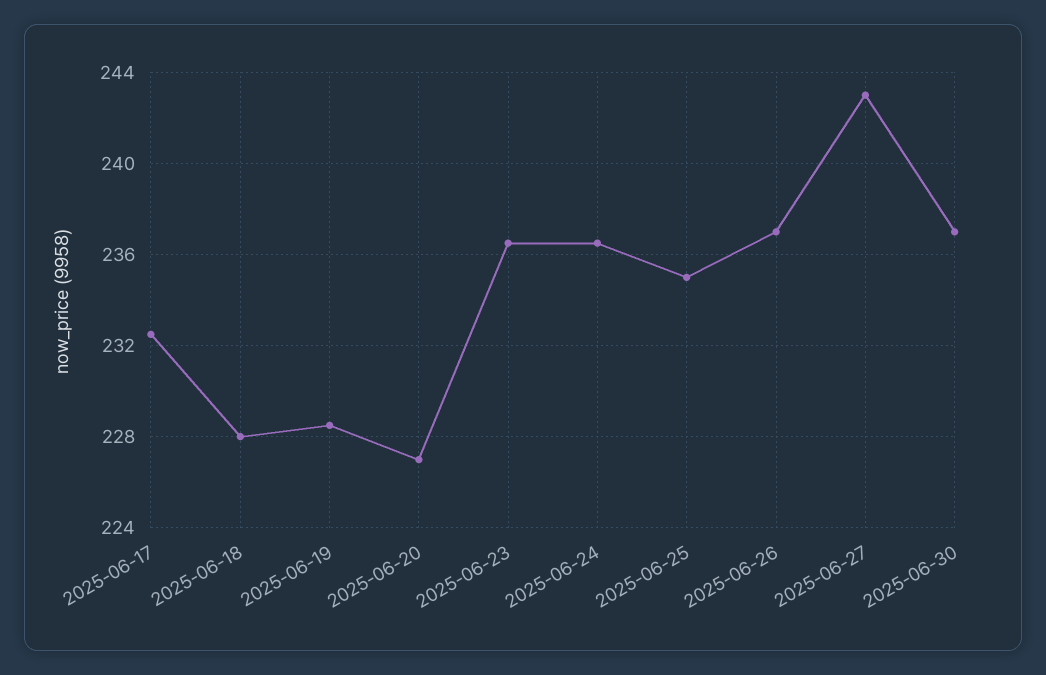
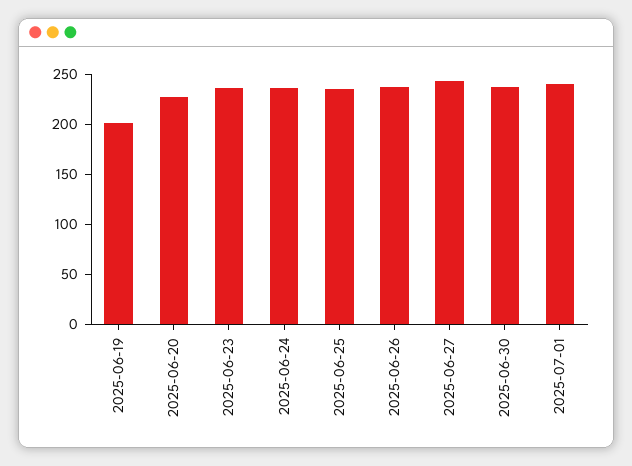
2025-06-17: 232.5 -> none
2025-06-18: 228 -> none
2025-06-19: 228.5 -> 200
2025-07-01: none -> 240

